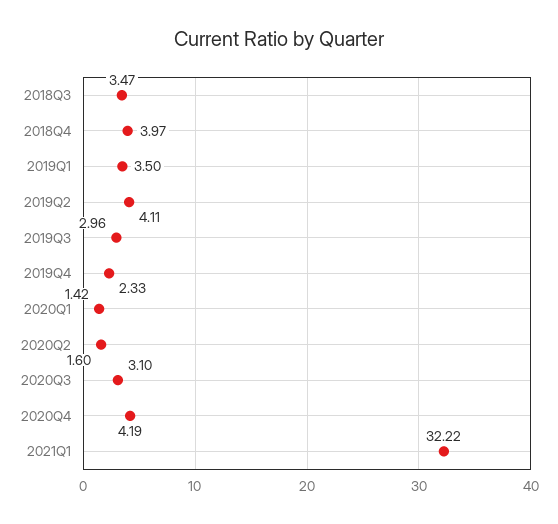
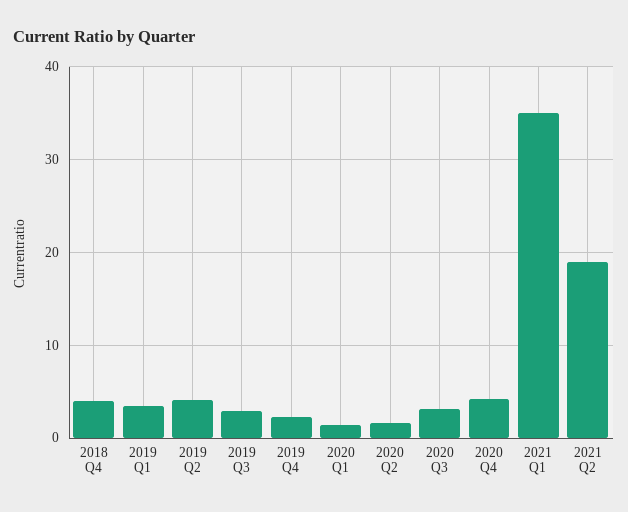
2018Q3: 3.47 -> none
2021Q1: 32.22 -> 35
2021 Q2: none -> 19

